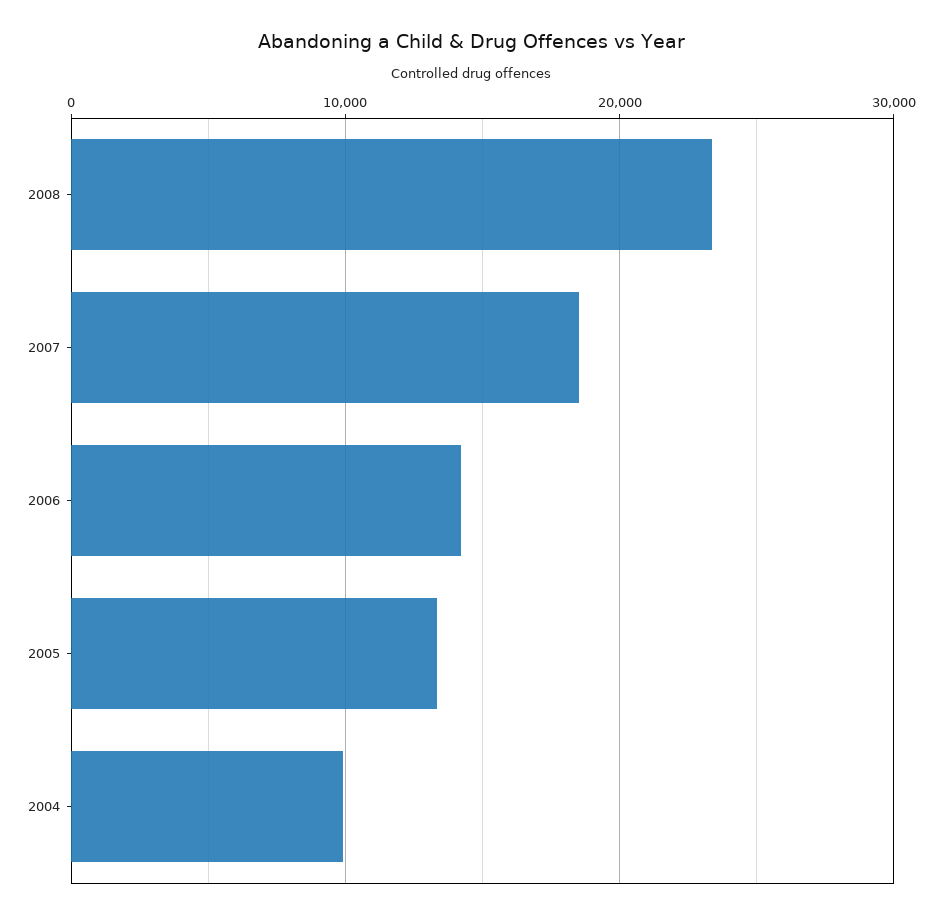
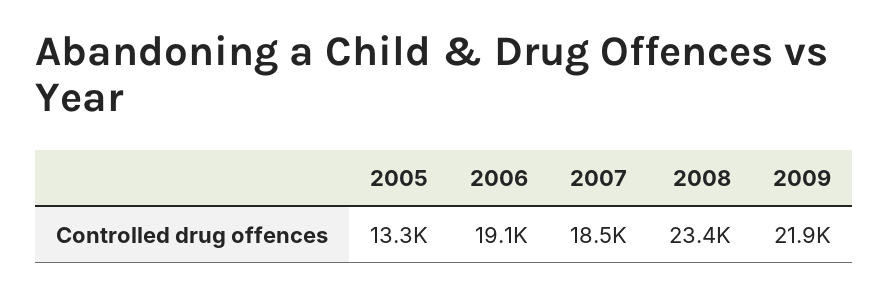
2006: 14000 -> 19100
2004: 10000 -> none
2009: none -> 21900

